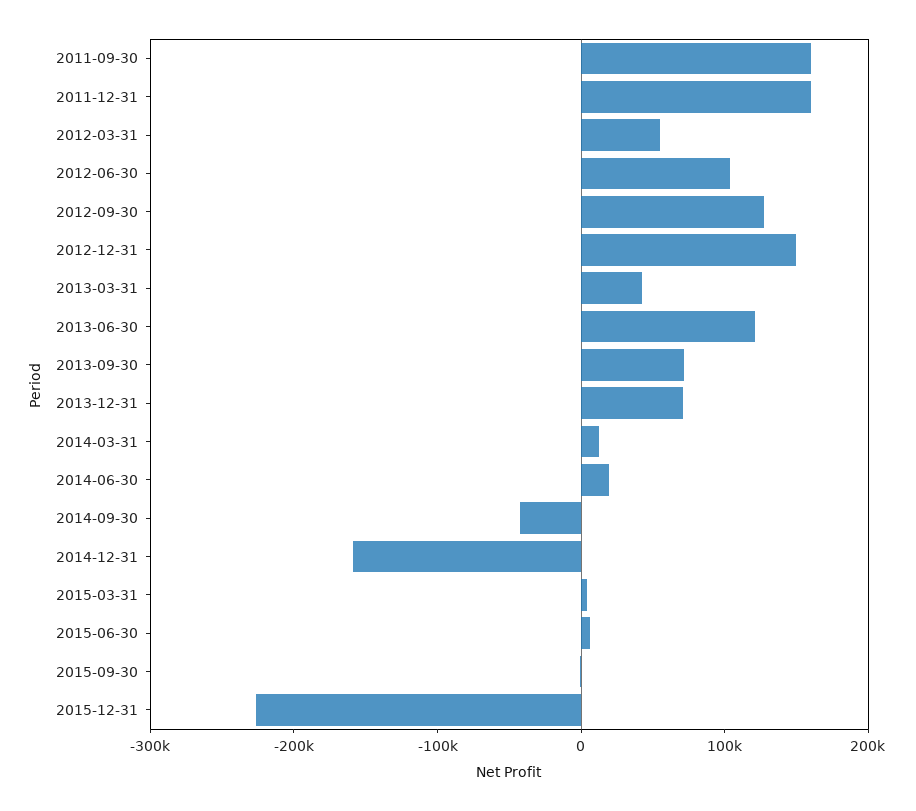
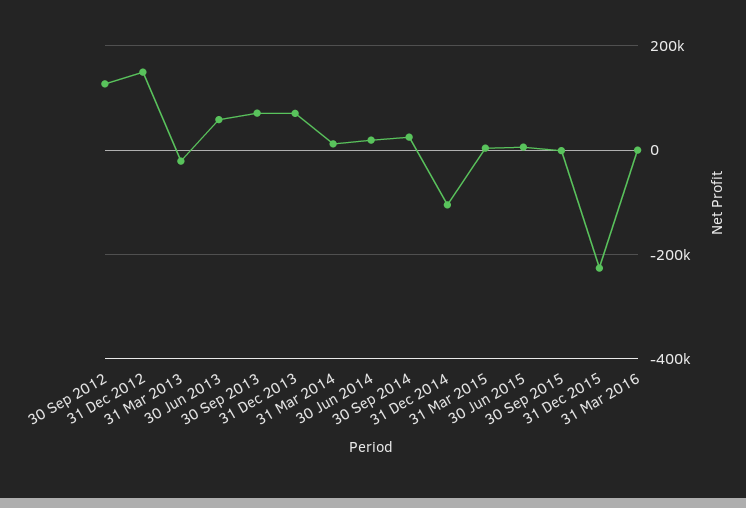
2011-09-30: 160000 -> none
2011-12-31: 160000 -> none
2012-03-31: 60000 -> none
2012-06-30: 100000 -> none
2013-03-31: 40000 -> -20000
2013-06-30: 120000 -> 60000
2014-09-30: -40000 -> 20000
2014-12-31: -160000 -> -100000
31 Mar 2016: none -> 0

